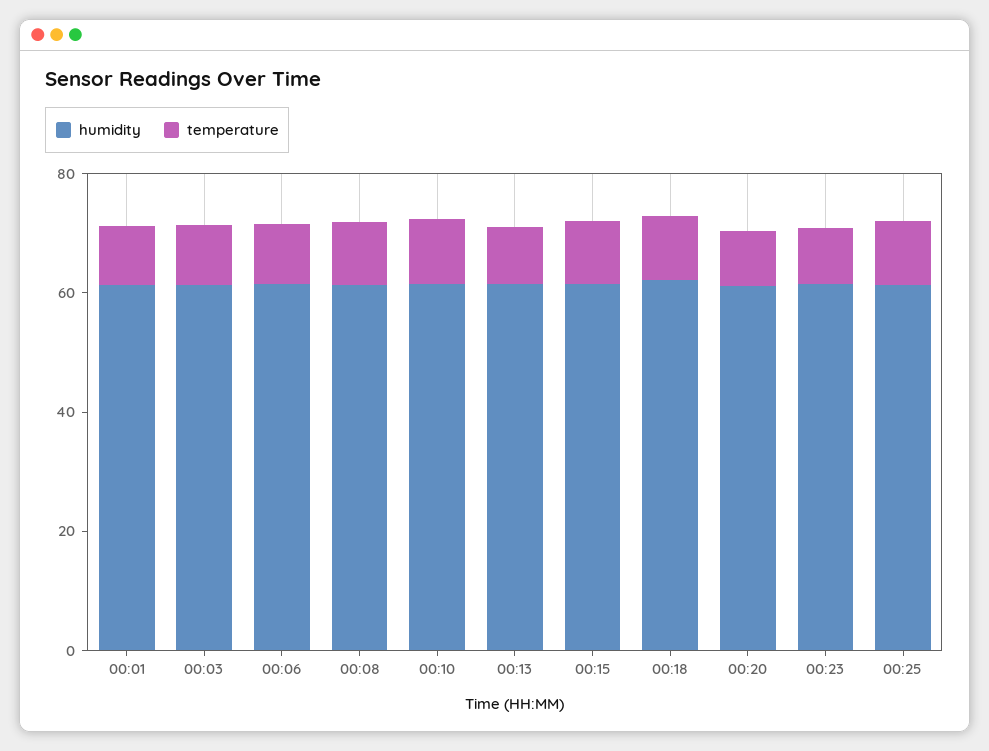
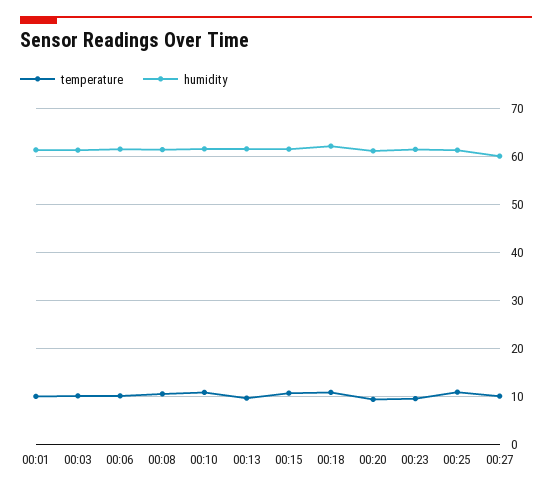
temperature, 00:27: none -> 10
humidity, 00:27: none -> 60

